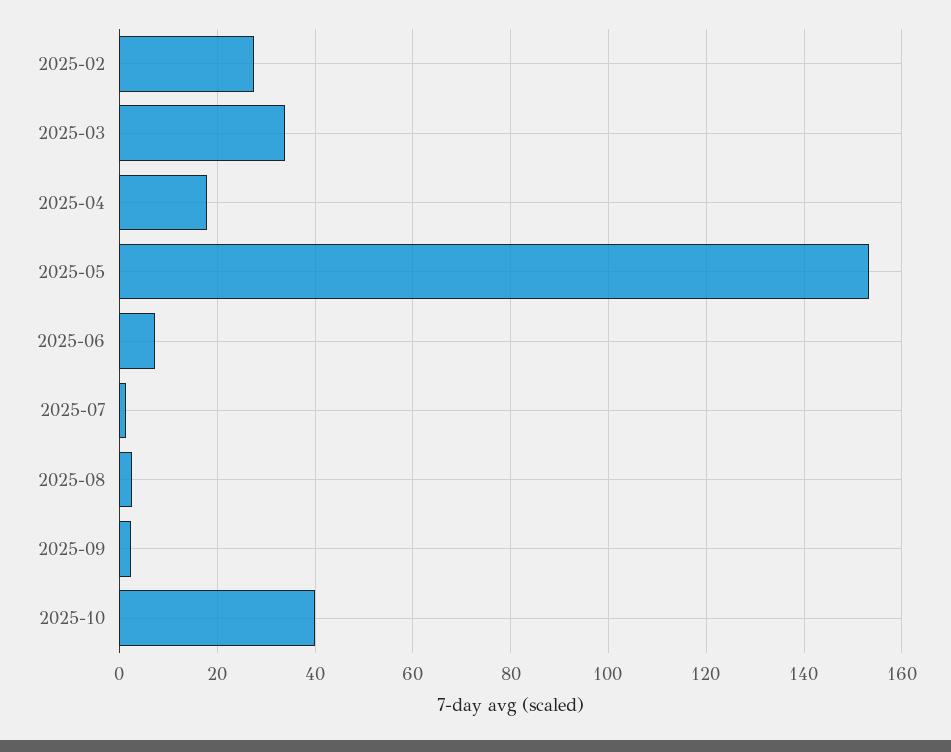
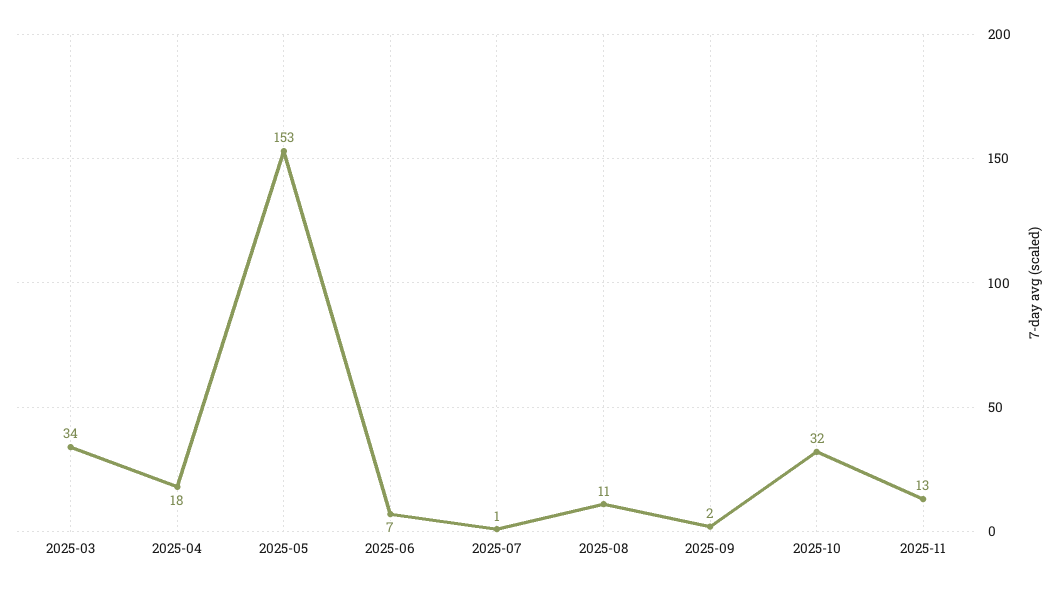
2025-02: 28 -> none
2025-08: 2 -> 11
2025-10: 40 -> 32
2025-11: none -> 13

